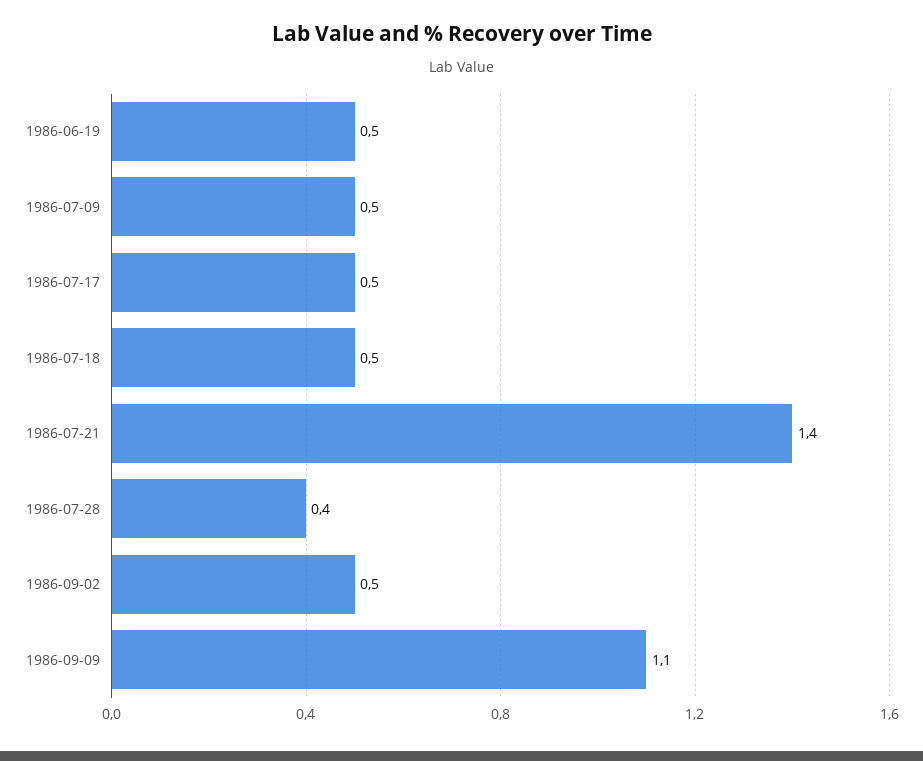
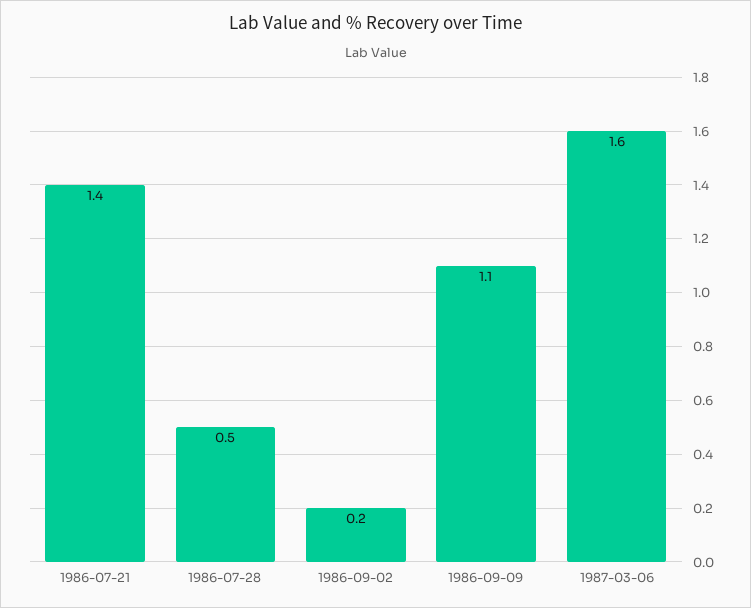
1986-06-19: 0.5 -> none
1986-07-09: 0.5 -> none
1986-07-17: 0.5 -> none
1986-07-18: 0.5 -> none
1986-07-28: 0.4 -> 0.5
1986-09-02: 0.5 -> 0.2
1987-03-06: none -> 1.6

